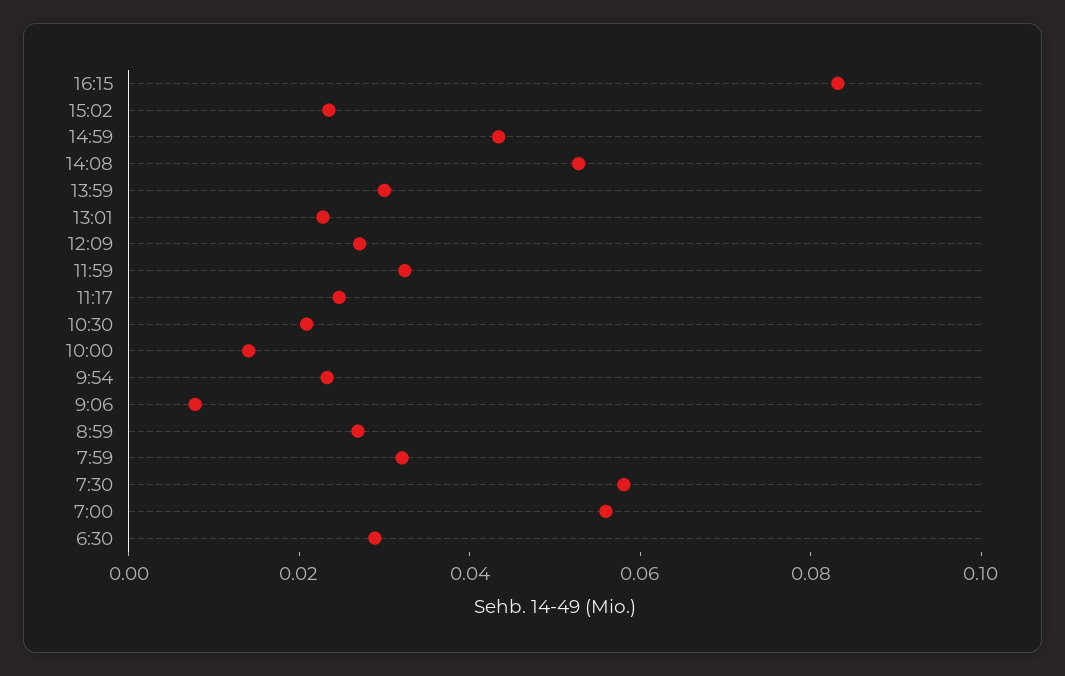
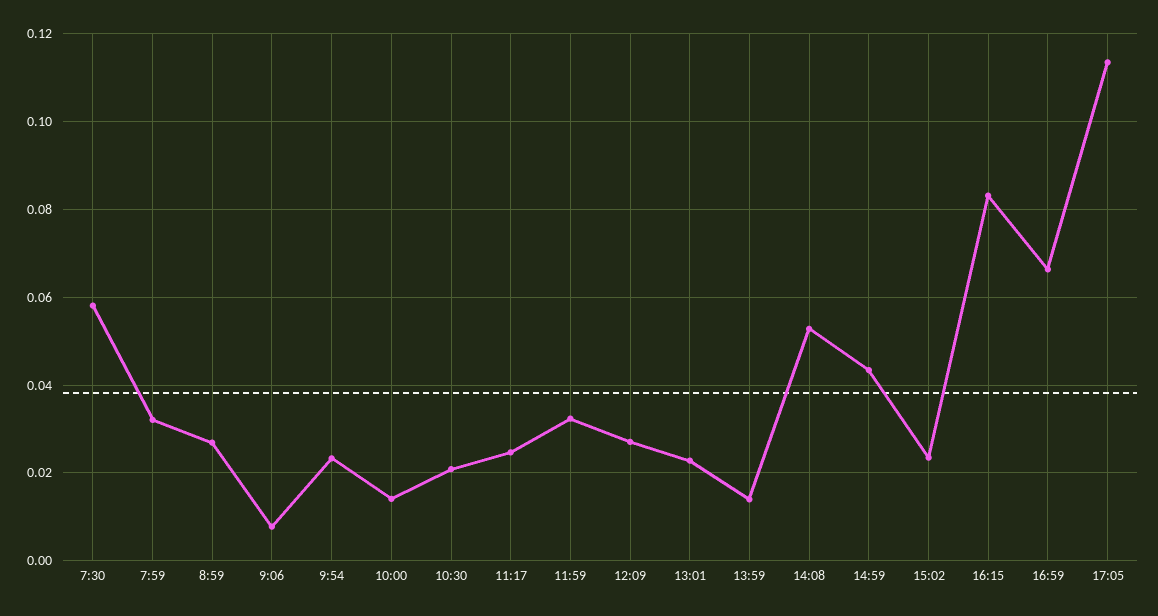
13:59: 0.03 -> 0.014
7:00: 0.055 -> none
6:30: 0.03 -> none
16:59: none -> 0.066
17:05: none -> 0.114

